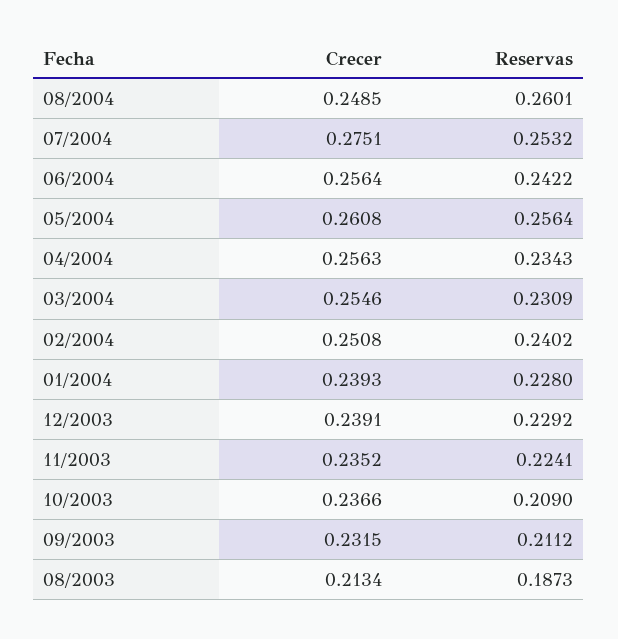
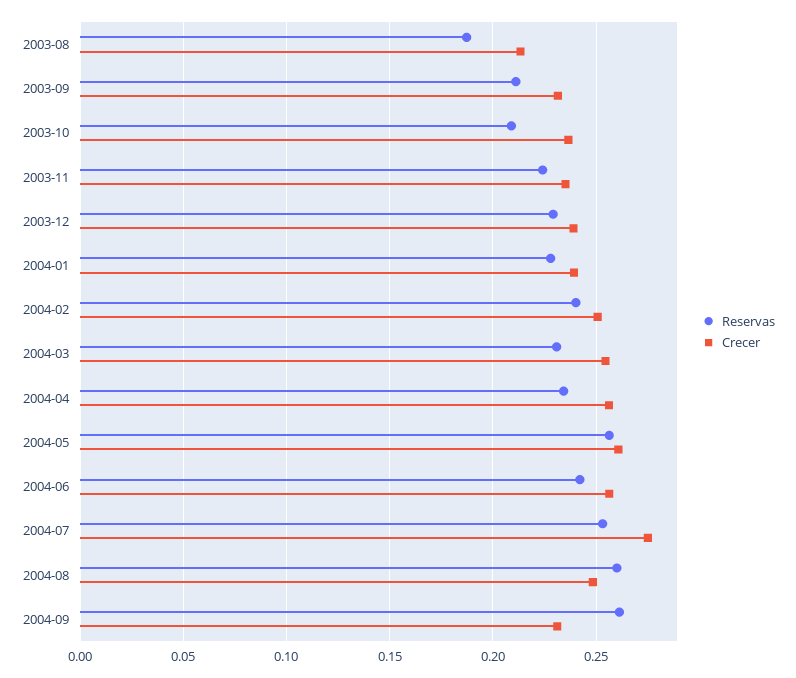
Reservas, 2004-09: none -> 0.26
Crecer, 2004-09: none -> 0.23

